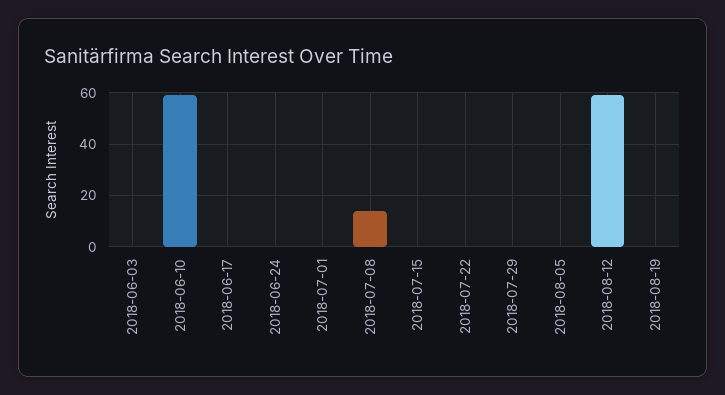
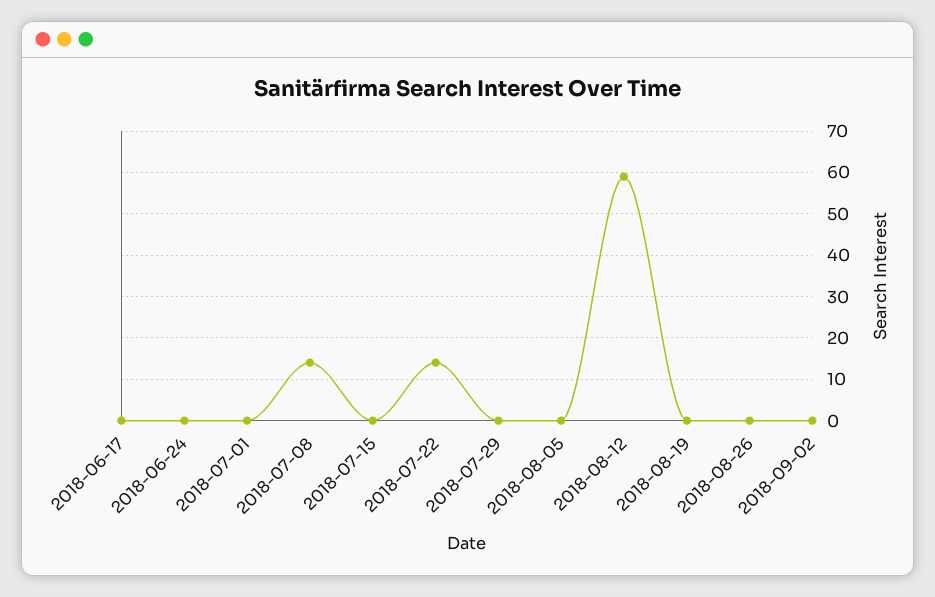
2018-06-03: 0 -> none
2018-06-10: 60 -> none
2018-07-22: 0 -> 15
2018-08-26: none -> 0
2018-09-02: none -> 0

